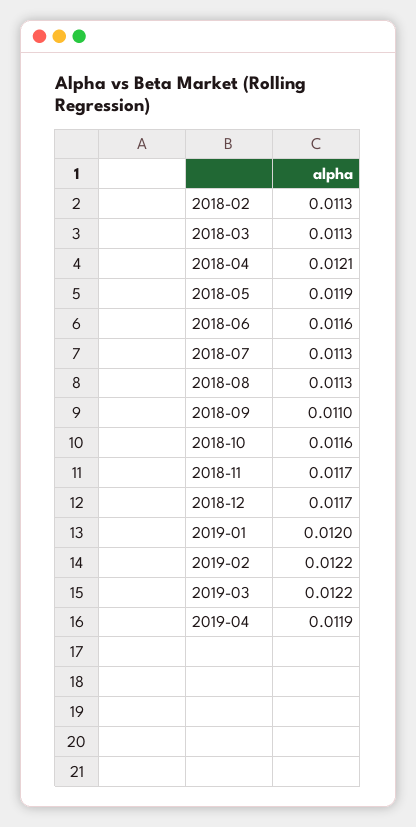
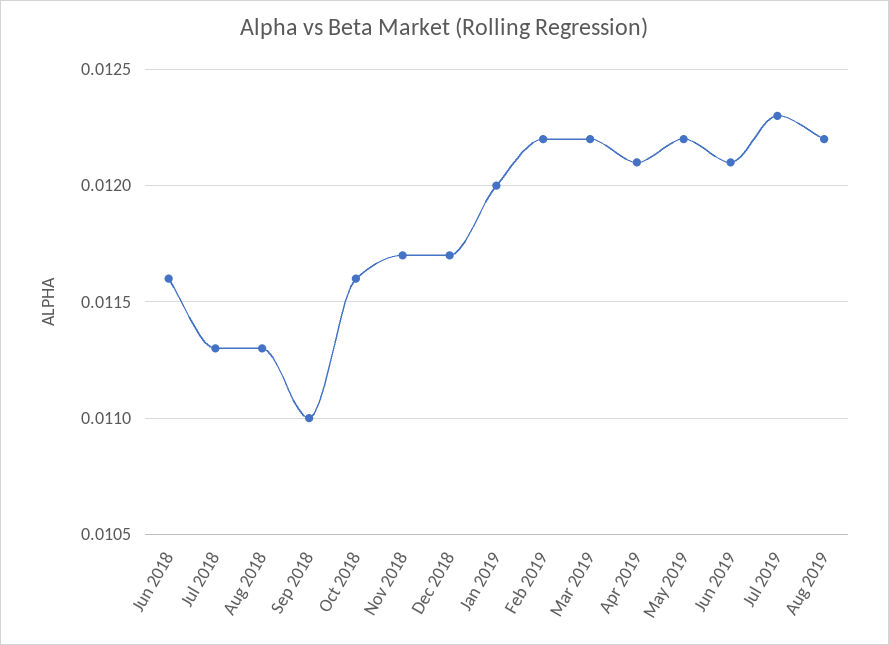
2018-02: 0.0113 -> none
2018-03: 0.0113 -> none
2018-04: 0.0121 -> none
2018-05: 0.0119 -> none
2019-04: 0.0119 -> 0.0121
May 2019: none -> 0.0122
Jun 2019: none -> 0.0121
Jul 2019: none -> 0.0123
Aug 2019: none -> 0.0122

